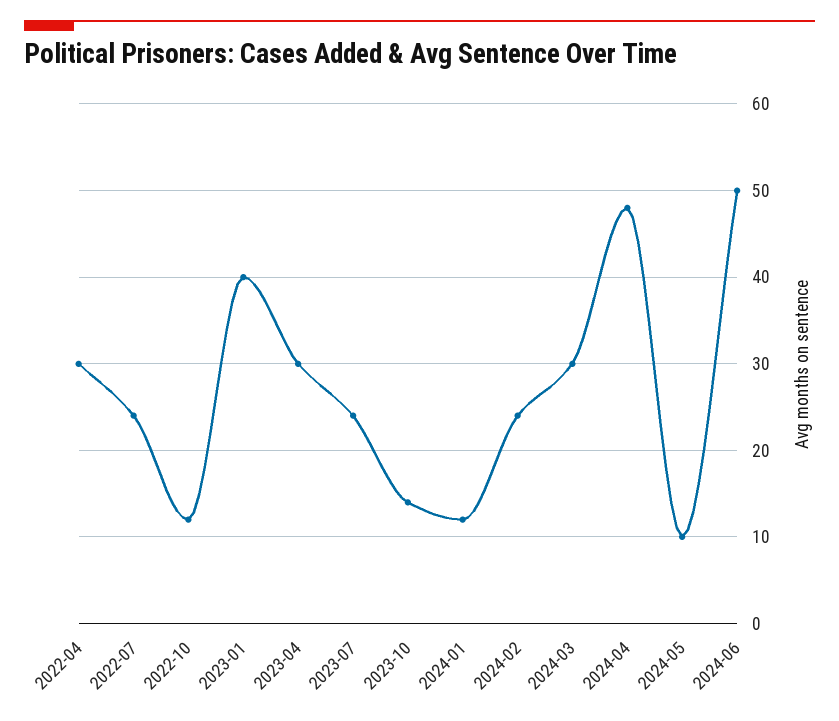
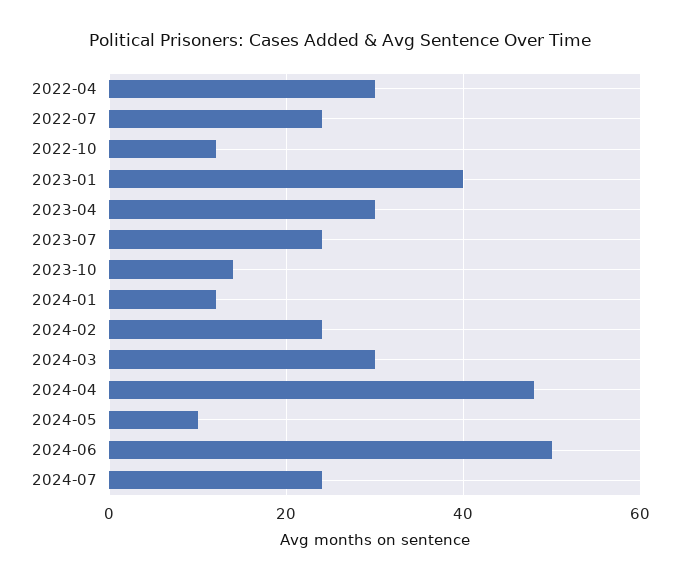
2024-07: none -> 25

